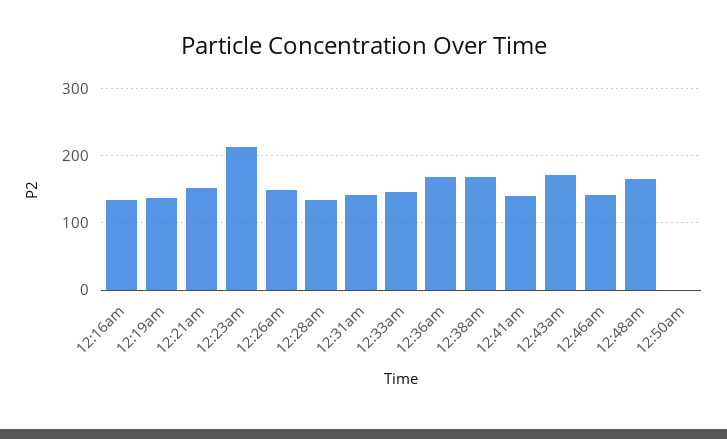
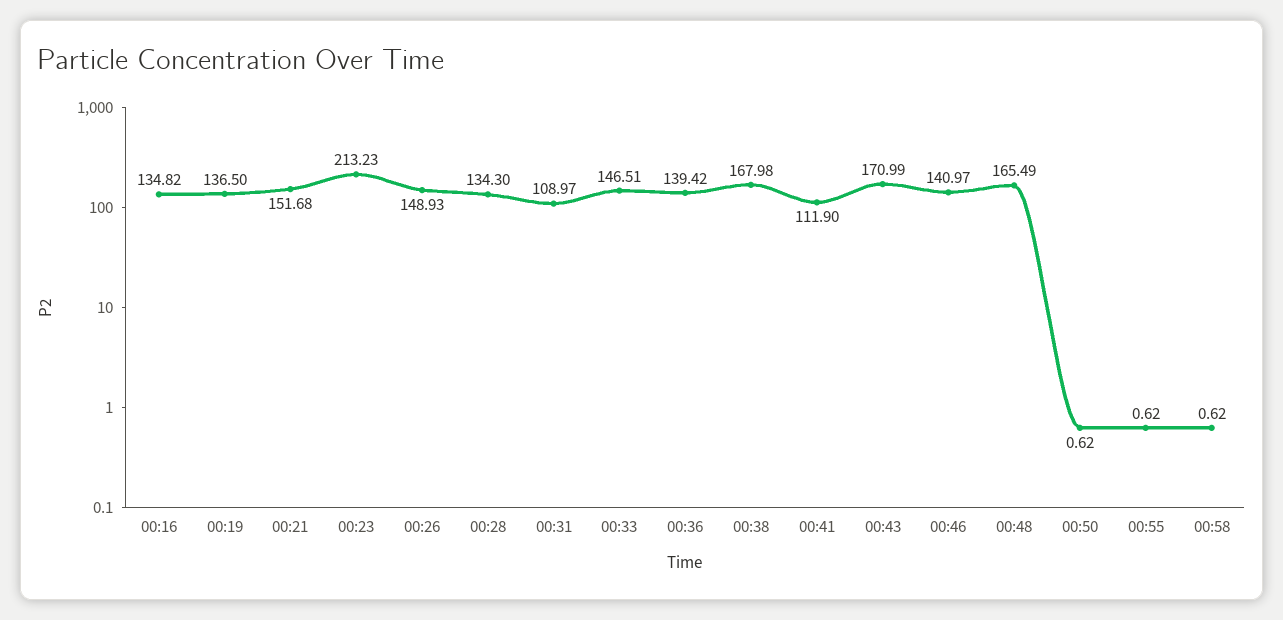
12:31am: 140 -> 108.97
12:36am: 170 -> 139.42
12:41am: 140 -> 111.9
00:55: none -> 0.62
00:58: none -> 0.62

